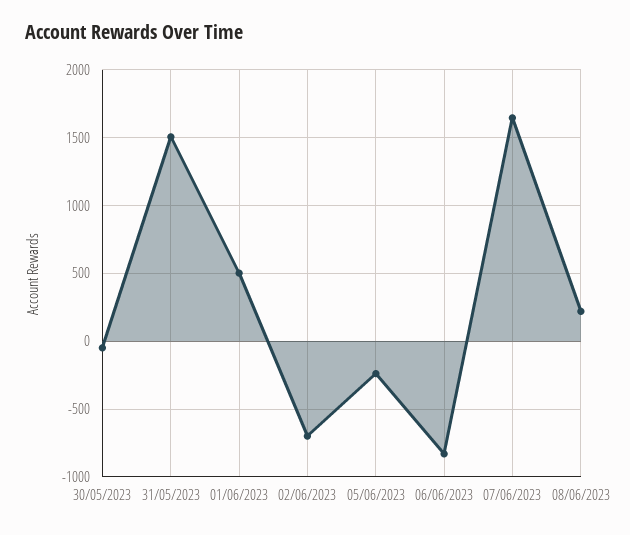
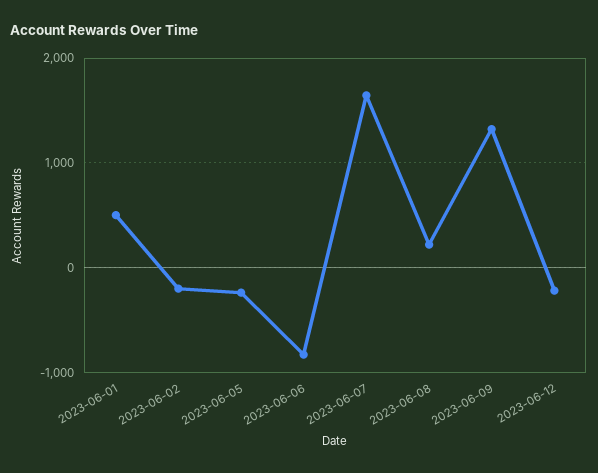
30/05/2023: -50 -> none
31/05/2023: 1500 -> none
02/06/2023: -700 -> -200
2023-06-09: none -> 1300
2023-06-12: none -> -200

